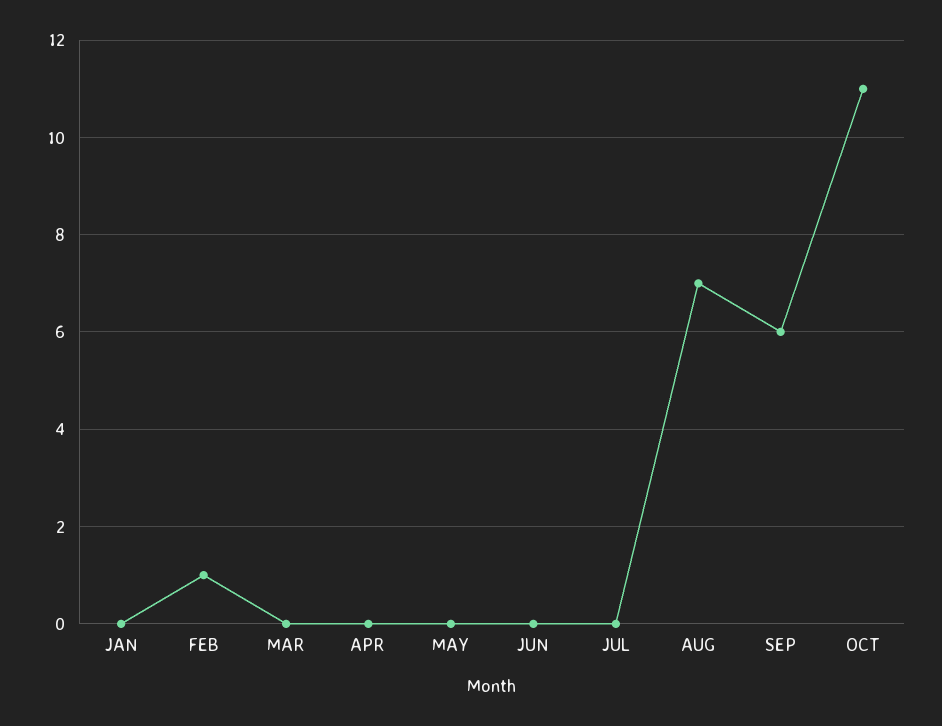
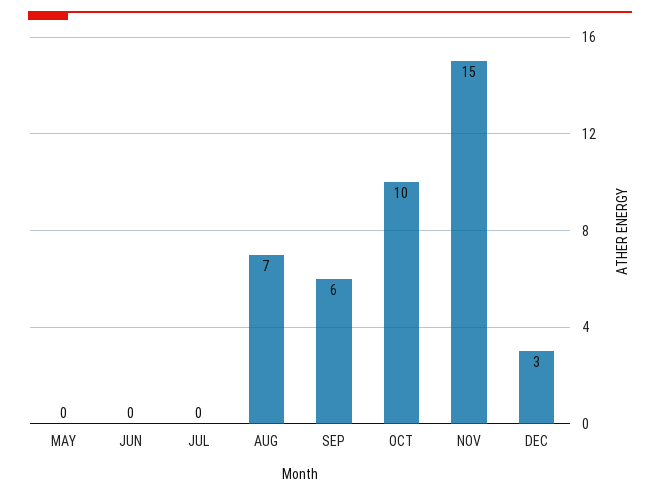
JAN: 0 -> none
FEB: 1 -> none
MAR: 0 -> none
APR: 0 -> none
OCT: 11 -> 10
NOV: none -> 15
DEC: none -> 3

